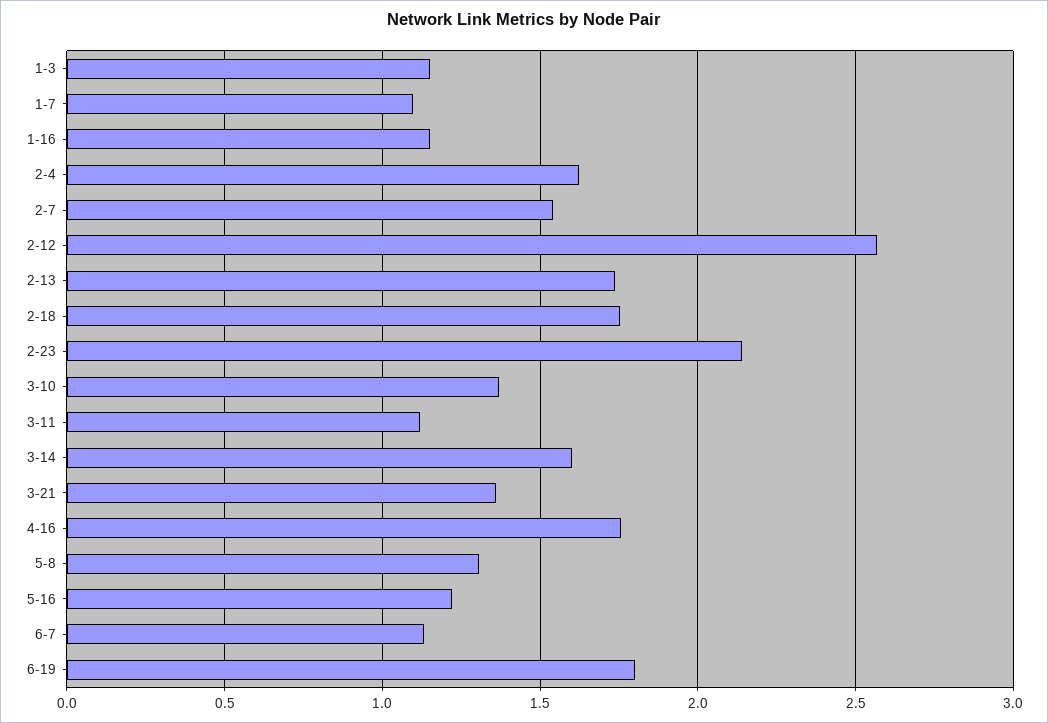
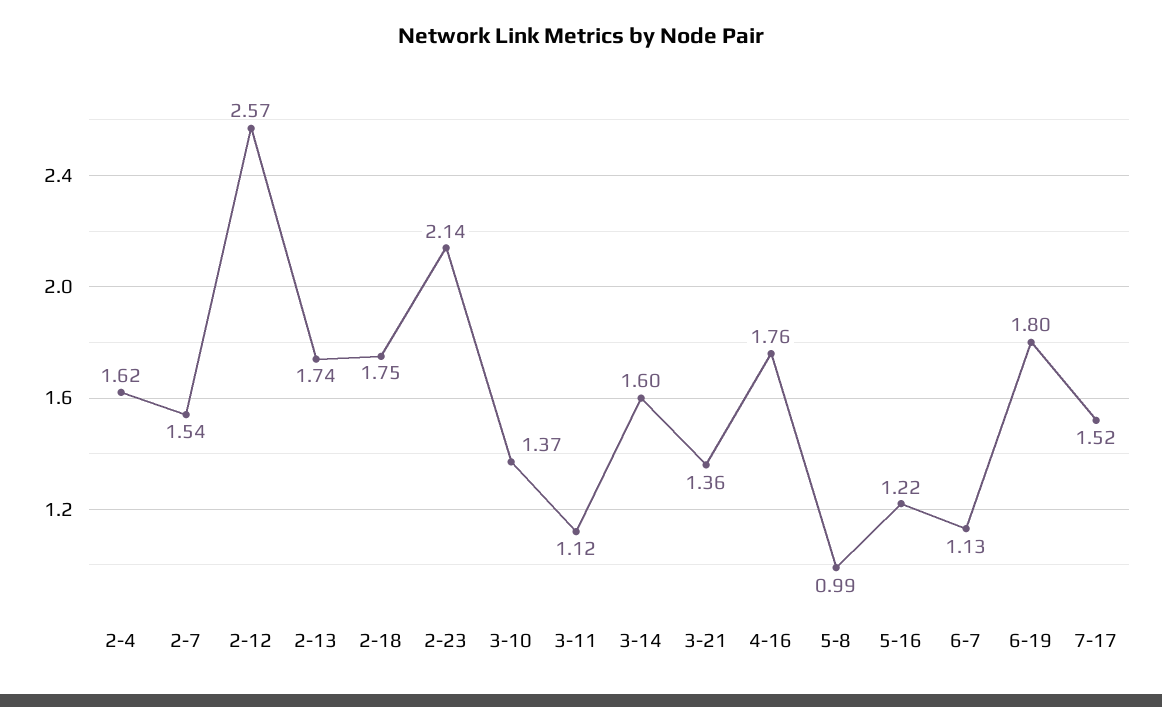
1-3: 1.15 -> none
1-7: 1.1 -> none
1-16: 1.15 -> none
5-8: 1.3 -> 0.99
7-17: none -> 1.52

